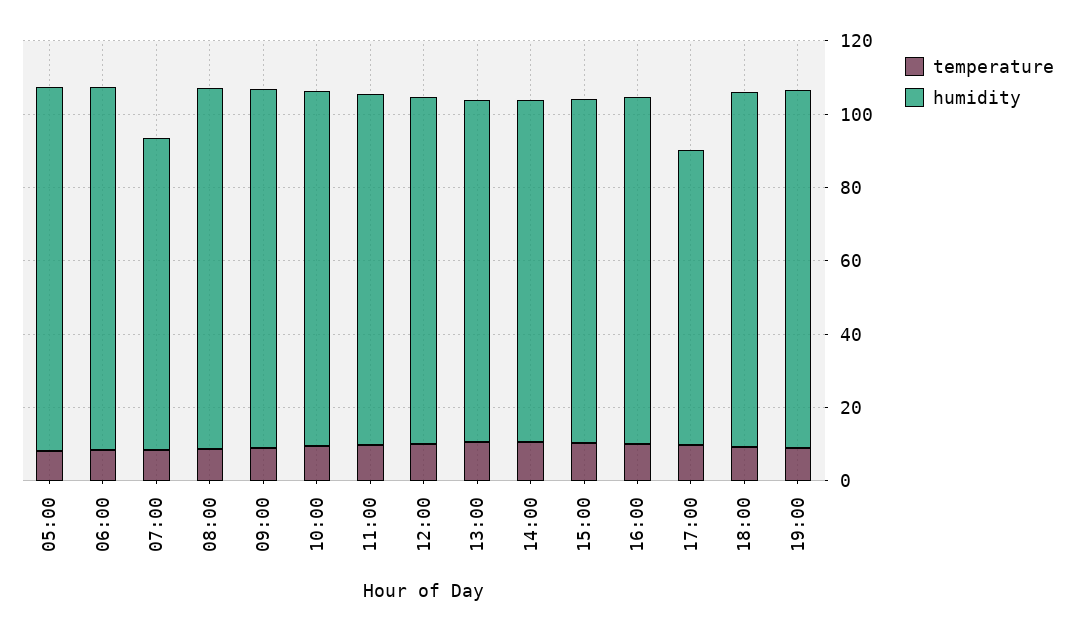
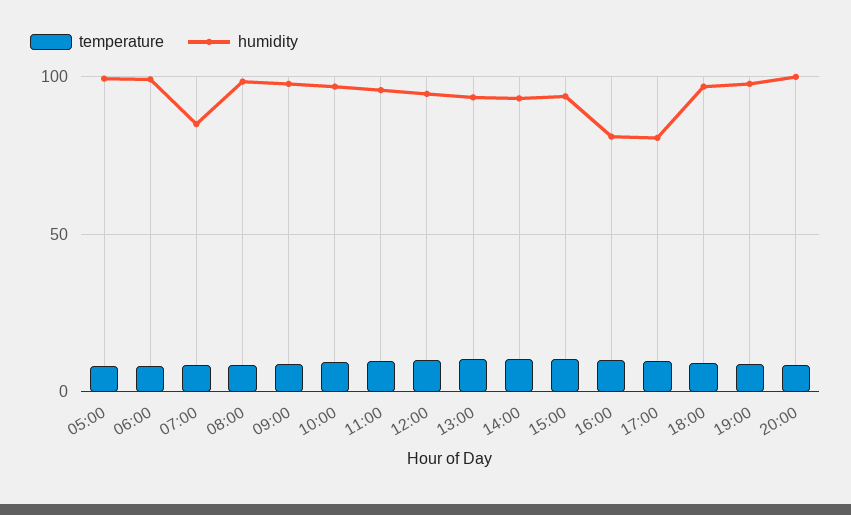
humidity, 16:00: 95 -> 80
temperature, 20:00: none -> 10
humidity, 20:00: none -> 100

